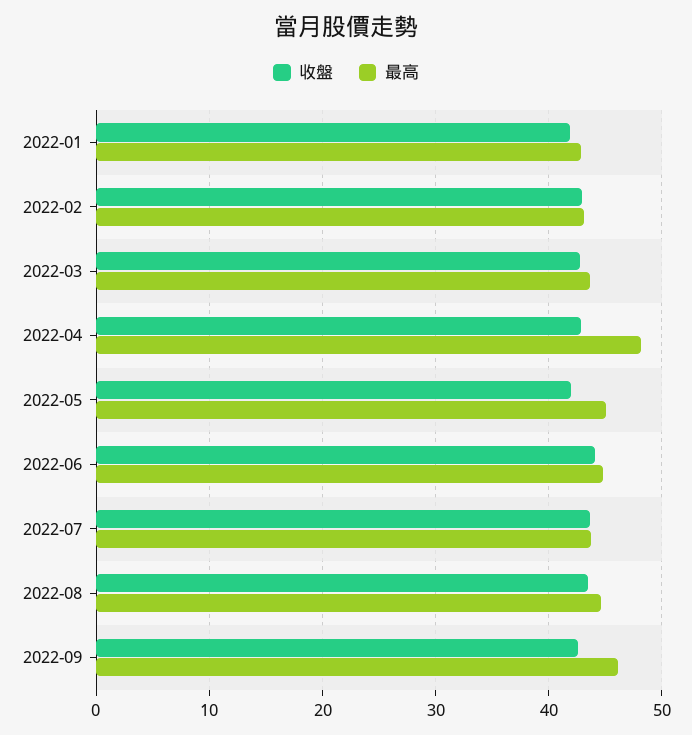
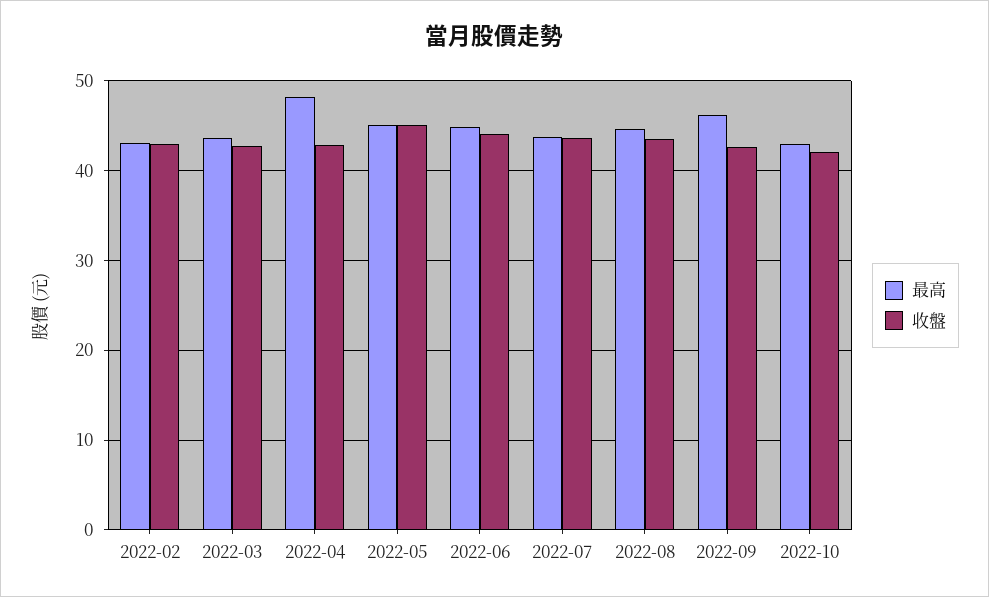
收盤, 2022-01: 42 -> none
最高, 2022-01: 43 -> none
收盤, 2022-05: 42 -> 45
最高, 2022-10: none -> 43
收盤, 2022-10: none -> 42

